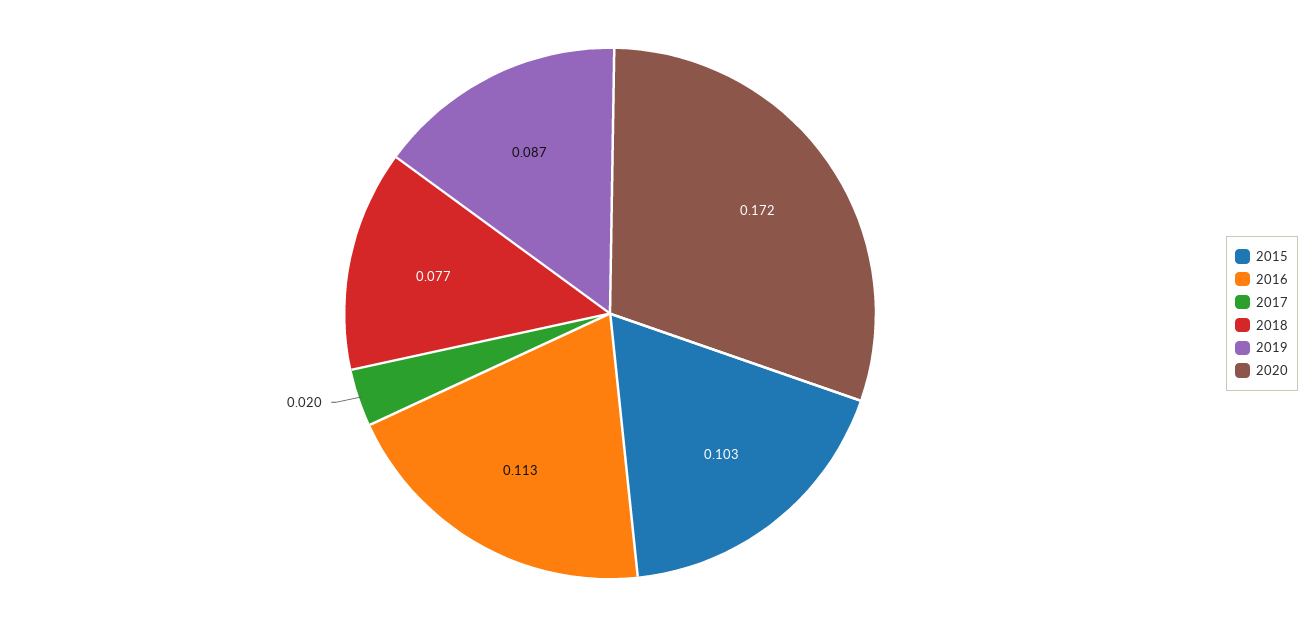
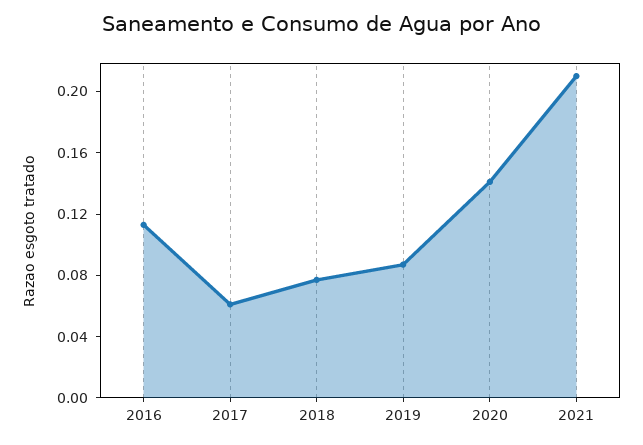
2015: 0.103 -> none
2017: 0.02 -> 0.06
2020: 0.172 -> 0.14
2021: none -> 0.21

